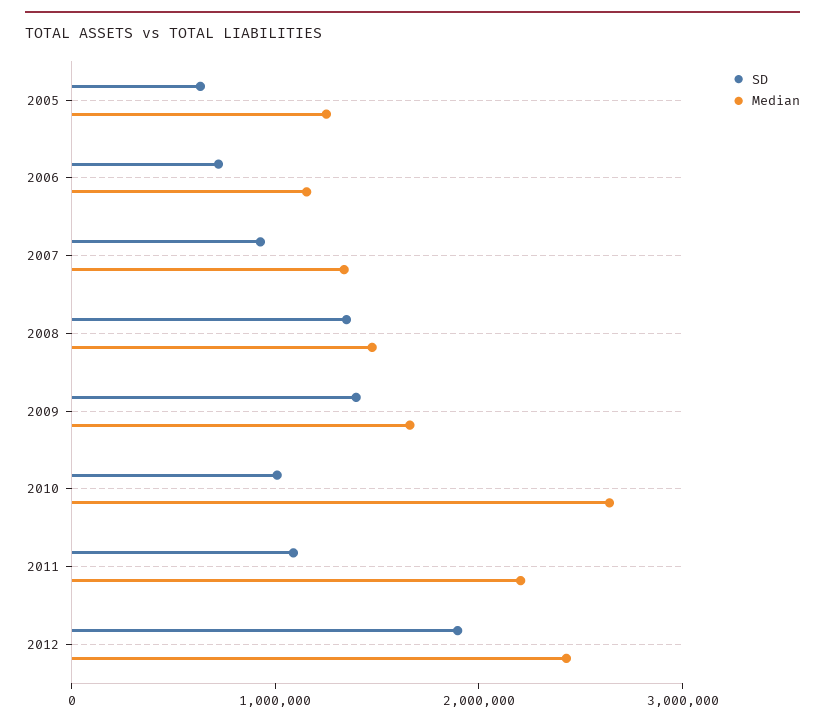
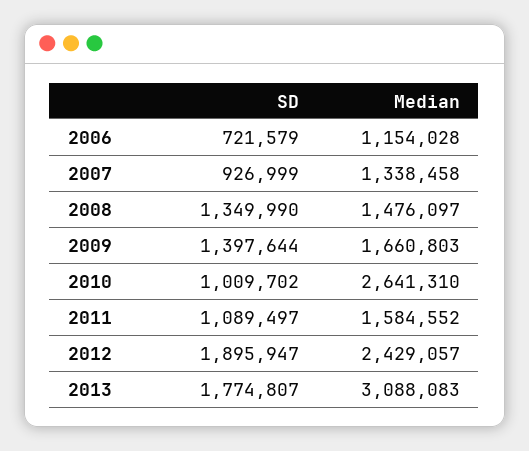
SD, 2005: 600000 -> none
Median, 2005: 1200000 -> none
Median, 2011: 2200000 -> 1584552
SD, 2013: none -> 1774807
Median, 2013: none -> 3088083

